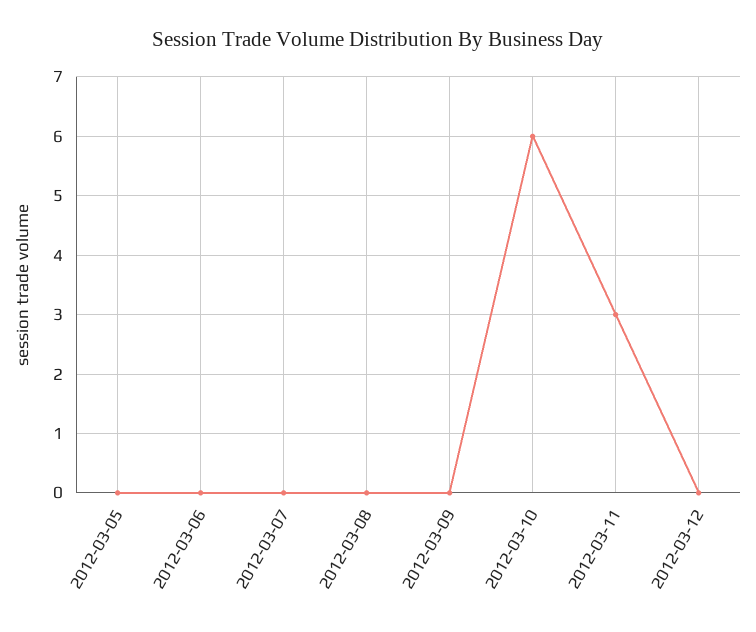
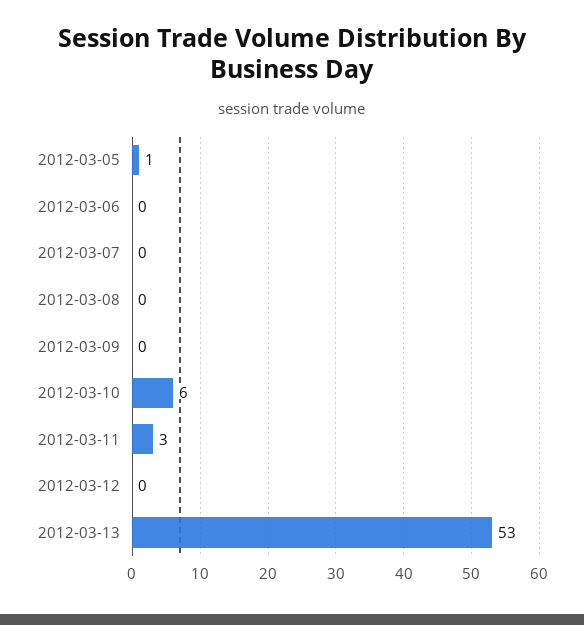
2012-03-05: 0 -> 1
2012-03-13: none -> 53

